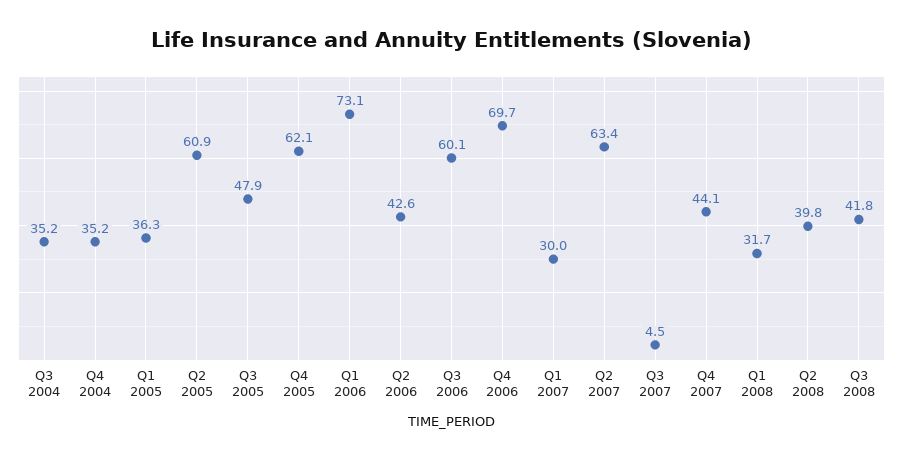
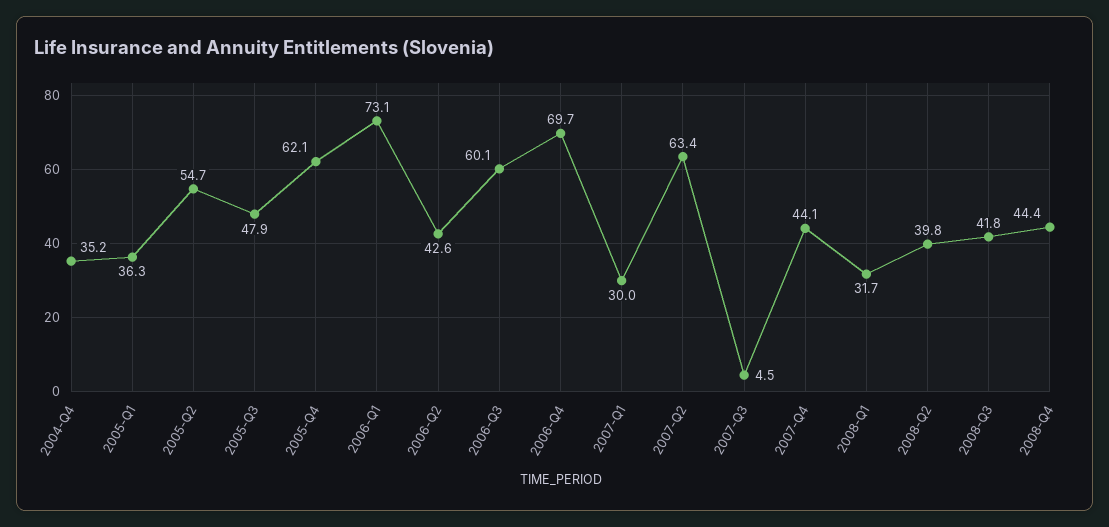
Q3 2004: 35.2 -> none
Q2 2005: 60.9 -> 54.7
2008-Q4: none -> 44.4

